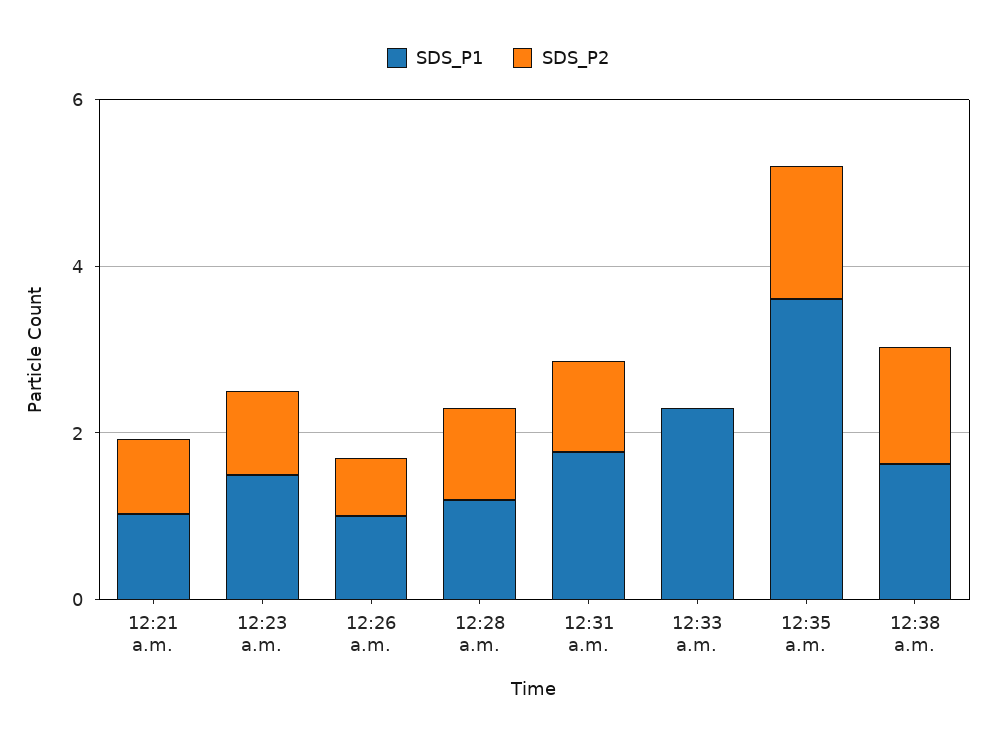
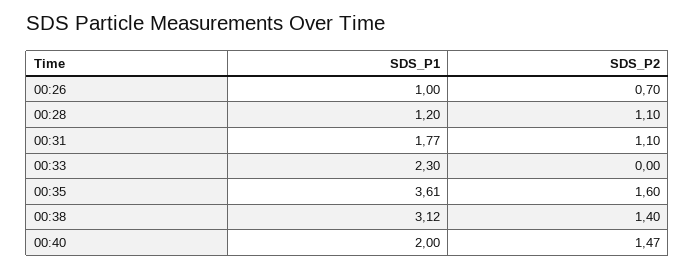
SDS_P1, 12:21 a.m.: 1 -> none
SDS_P2, 12:21 a.m.: 1 -> none
SDS_P1, 12:23 a.m.: 1.5 -> none
SDS_P2, 12:23 a.m.: 1 -> none
SDS_P1, 12:38 a.m.: 1.5 -> 3.12
SDS_P1, 00:40: none -> 2
SDS_P2, 00:40: none -> 1.47

